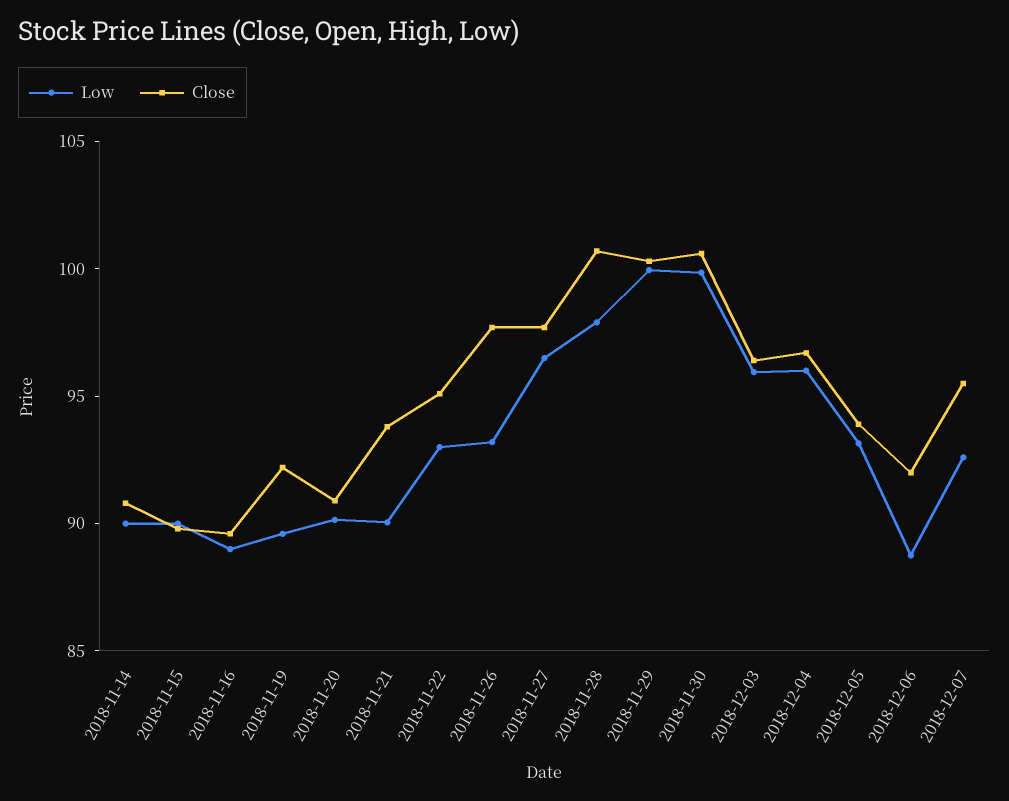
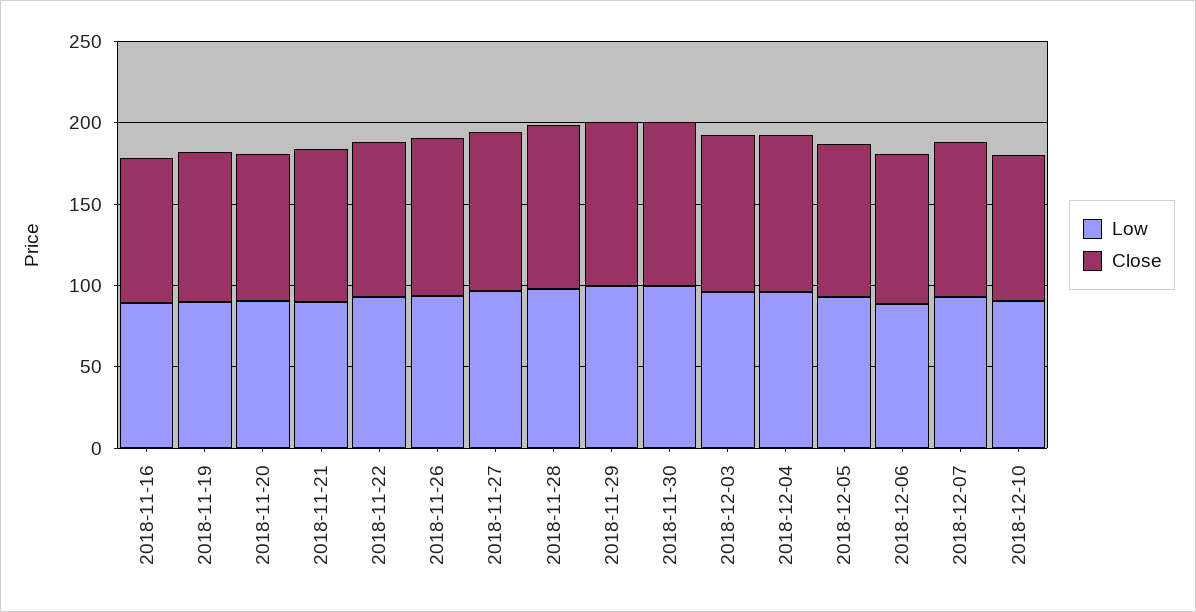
Low, 2018-11-14: 90 -> none
Close, 2018-11-14: 91 -> none
Low, 2018-11-15: 90 -> none
Close, 2018-11-15: 90 -> none
Low, 2018-12-10: none -> 90
Close, 2018-12-10: none -> 90

